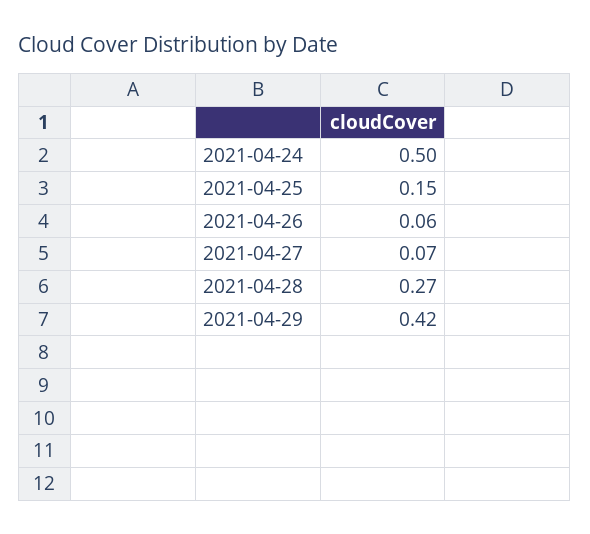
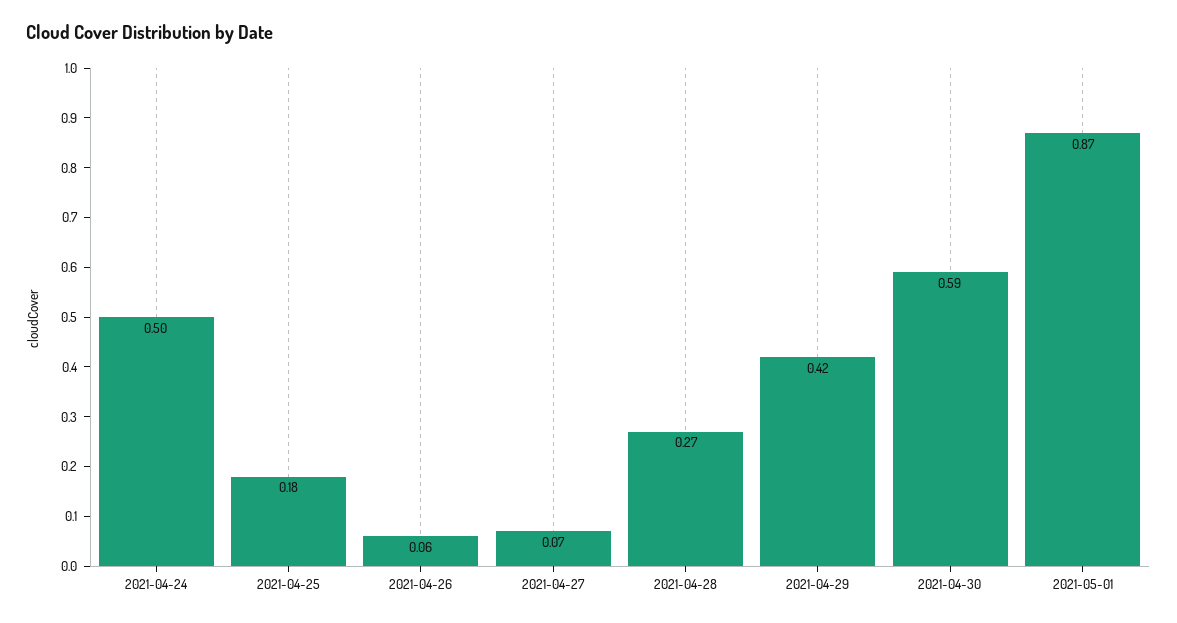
2021-04-25: 0.15 -> 0.18
2021-04-30: none -> 0.59
2021-05-01: none -> 0.87

